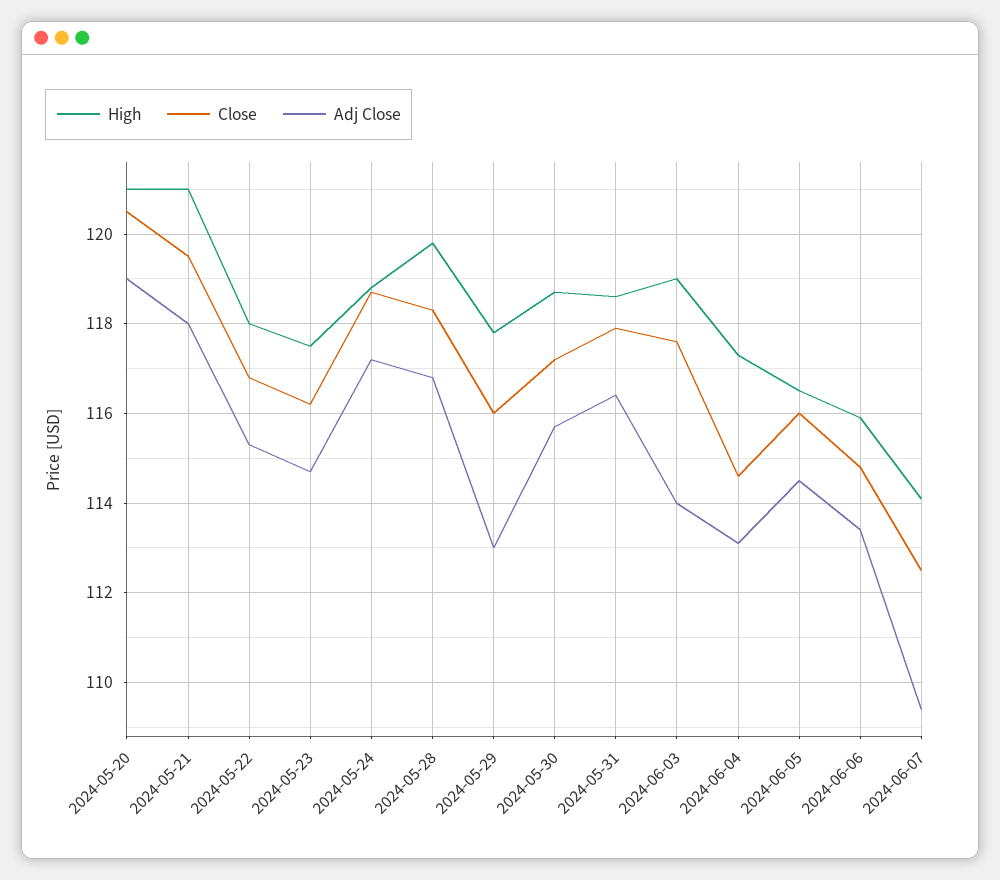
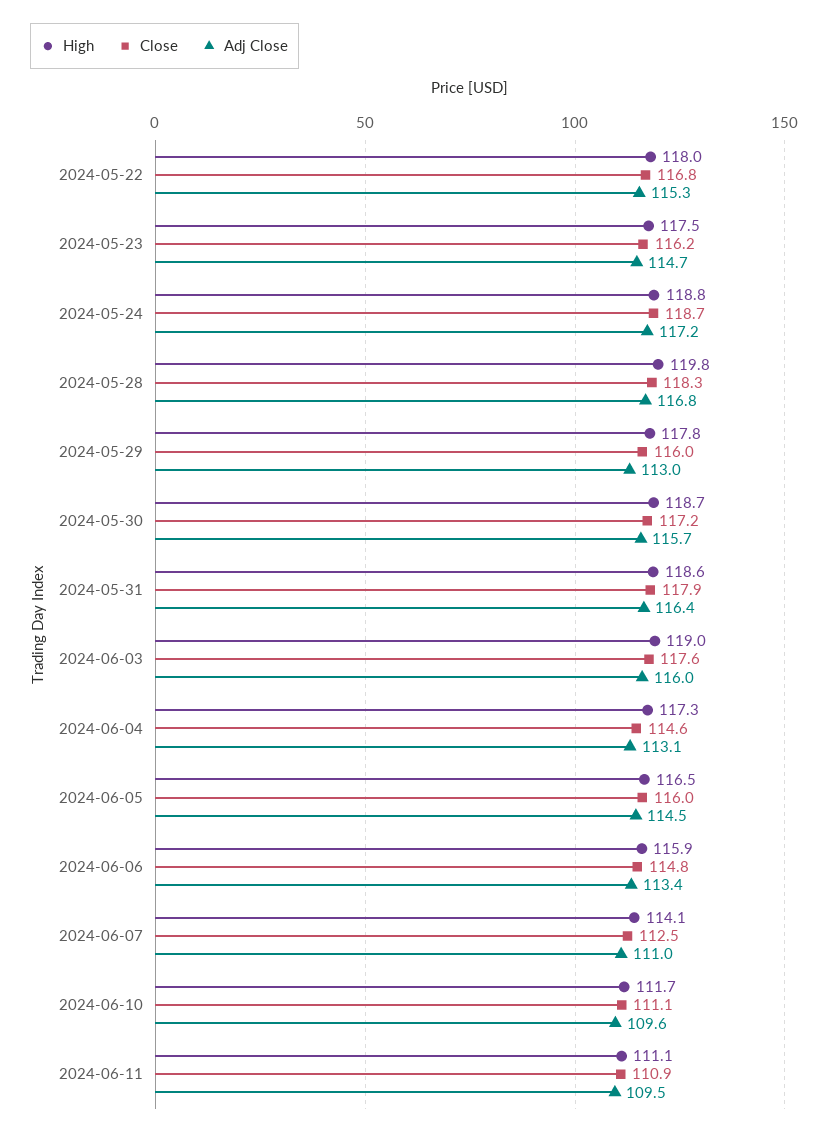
High, 2024-05-20: 121 -> none
Close, 2024-05-20: 120.5 -> none
Adj Close, 2024-05-20: 119 -> none
High, 2024-05-21: 121 -> none
Close, 2024-05-21: 119.5 -> none
Adj Close, 2024-05-21: 118 -> none
Adj Close, 2024-06-03: 114 -> 116
Adj Close, 2024-06-07: 109.5 -> 111
High, 2024-06-10: none -> 111.7
Close, 2024-06-10: none -> 111.1
Adj Close, 2024-06-10: none -> 109.6
High, 2024-06-11: none -> 111.1
Close, 2024-06-11: none -> 110.9
Adj Close, 2024-06-11: none -> 109.5

